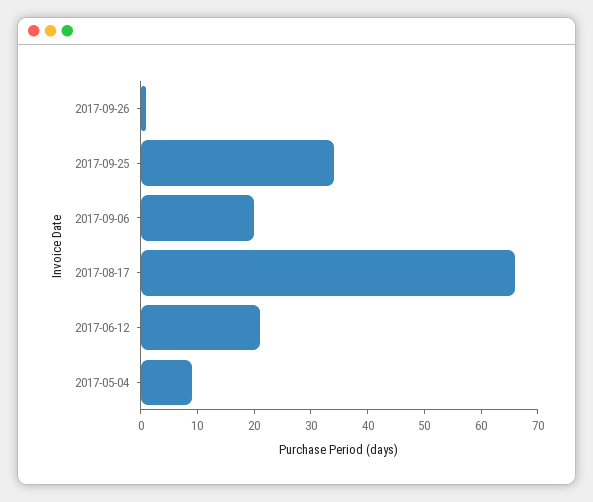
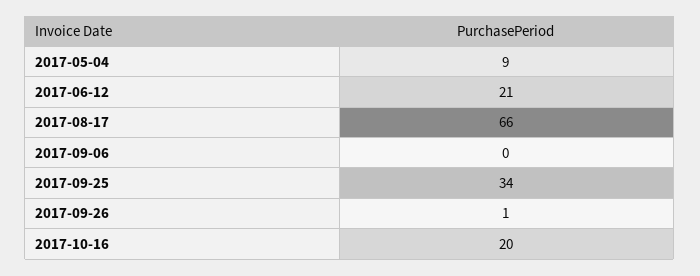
2017-09-06: 20 -> 0
2017-10-16: none -> 20

